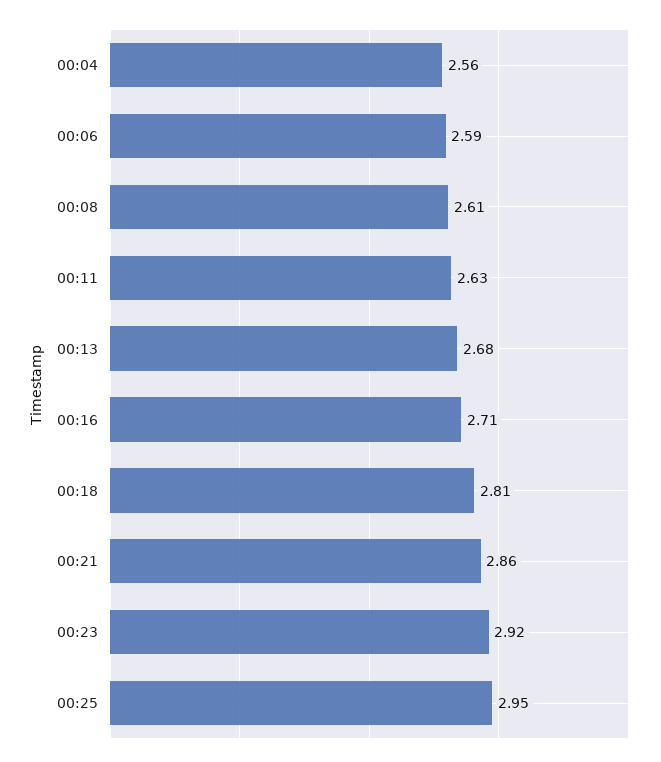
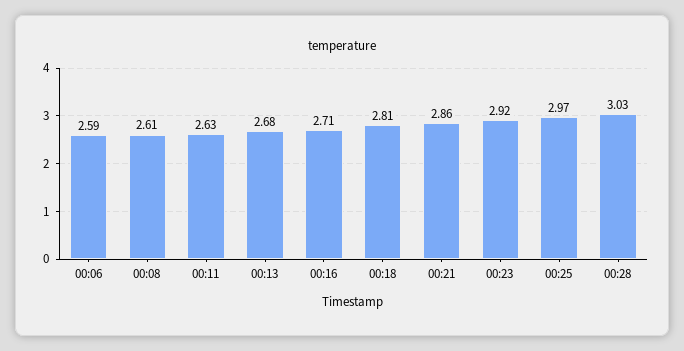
00:04: 2.56 -> none
00:25: 2.95 -> 2.97
00:28: none -> 3.03

